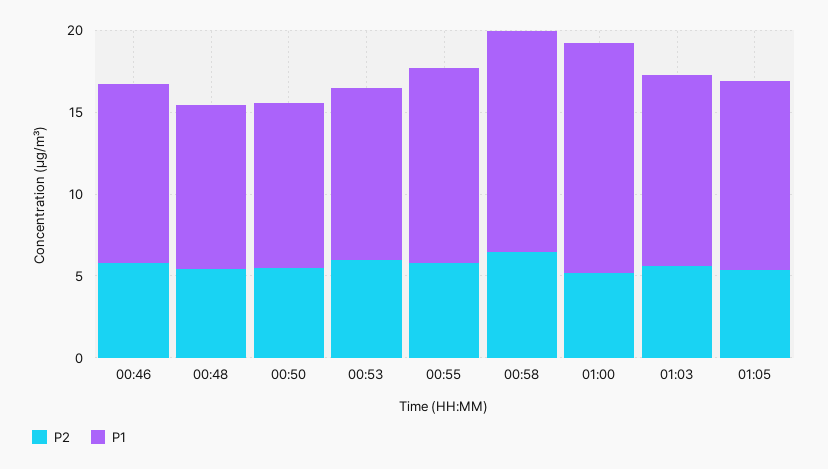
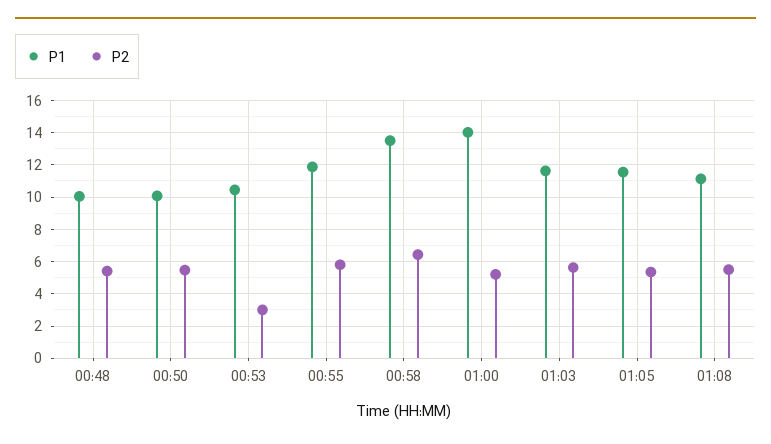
P2, 00:46: 6 -> none
P1, 00:46: 11 -> none
P2, 00:53: 6 -> 3
P1, 01:08: none -> 11
P2, 01:08: none -> 5.5

